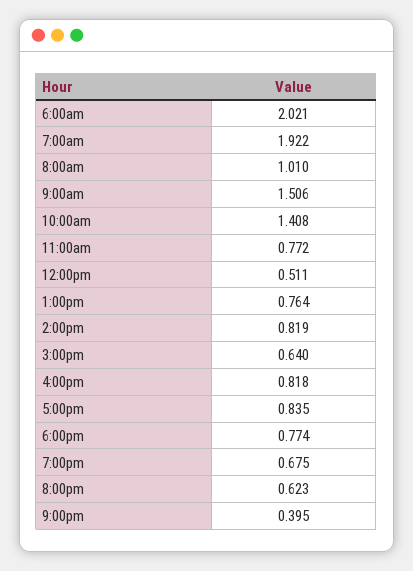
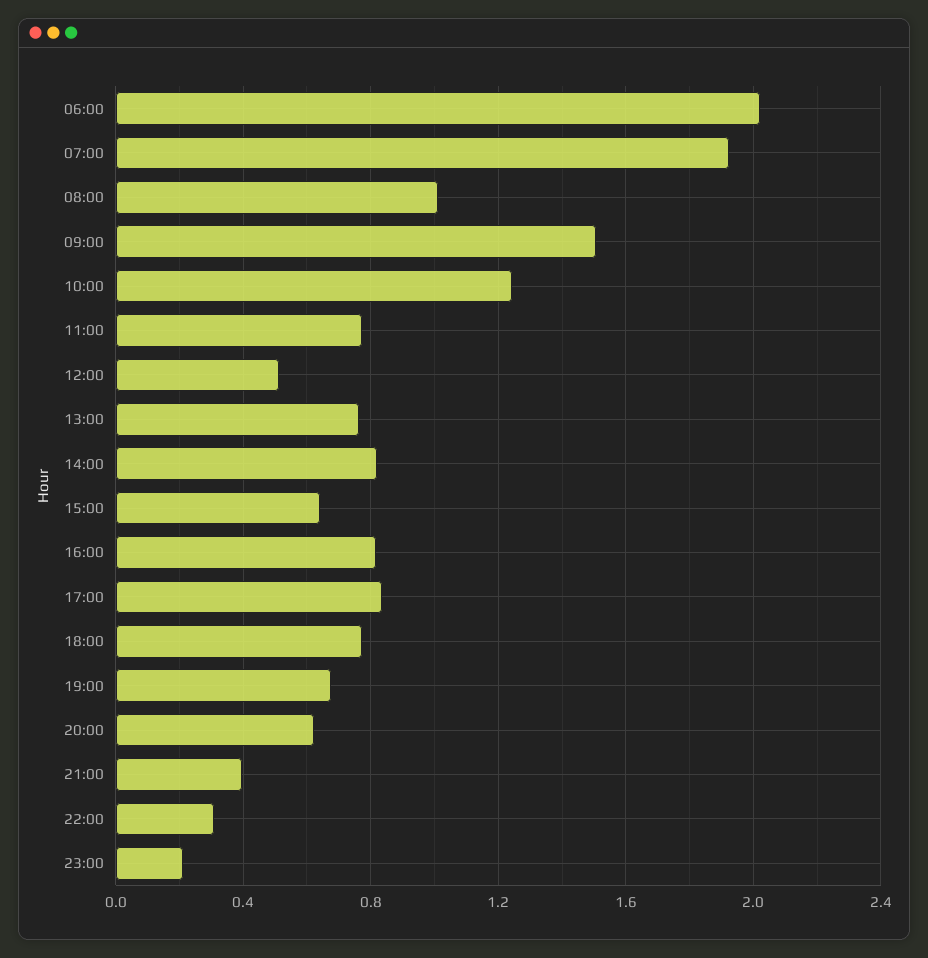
10:00am: 1.408 -> 1.25
22:00: none -> 0.3
23:00: none -> 0.2

